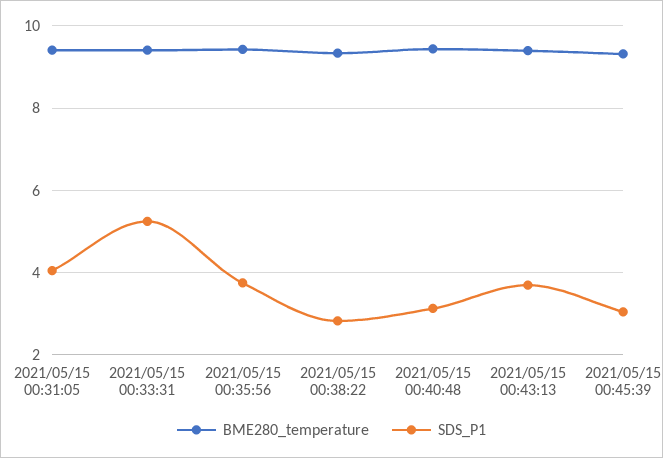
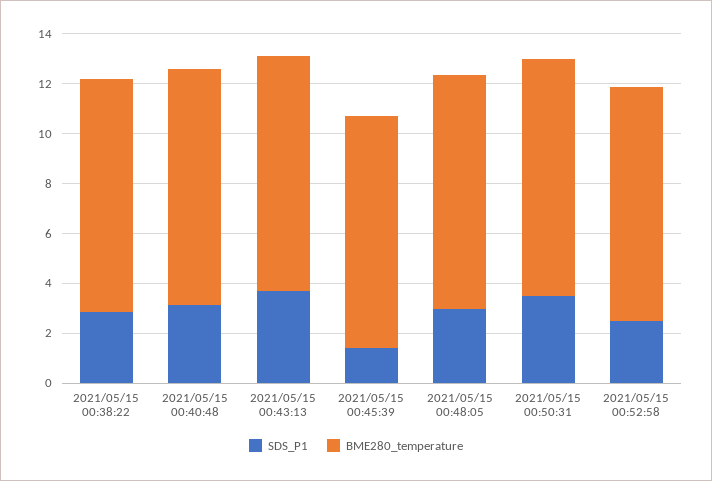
BME280_temperature, 2021/05/15 00:31:05: 9.4 -> none
SDS_P1, 2021/05/15 00:31:05: 4 -> none
BME280_temperature, 2021/05/15 00:33:31: 9.4 -> none
SDS_P1, 2021/05/15 00:33:31: 5.2 -> none
BME280_temperature, 2021/05/15 00:35:56: 9.4 -> none
SDS_P1, 2021/05/15 00:35:56: 3.8 -> none
SDS_P1, 2021/05/15 00:45:39: 3 -> 1.5
SDS_P1, 2021/05/15 00:48:05: none -> 3
BME280_temperature, 2021/05/15 00:48:05: none -> 9.5
SDS_P1, 2021/05/15 00:50:31: none -> 3.5
BME280_temperature, 2021/05/15 00:50:31: none -> 9.5
SDS_P1, 2021/05/15 00:52:58: none -> 2.5
BME280_temperature, 2021/05/15 00:52:58: none -> 9.5

